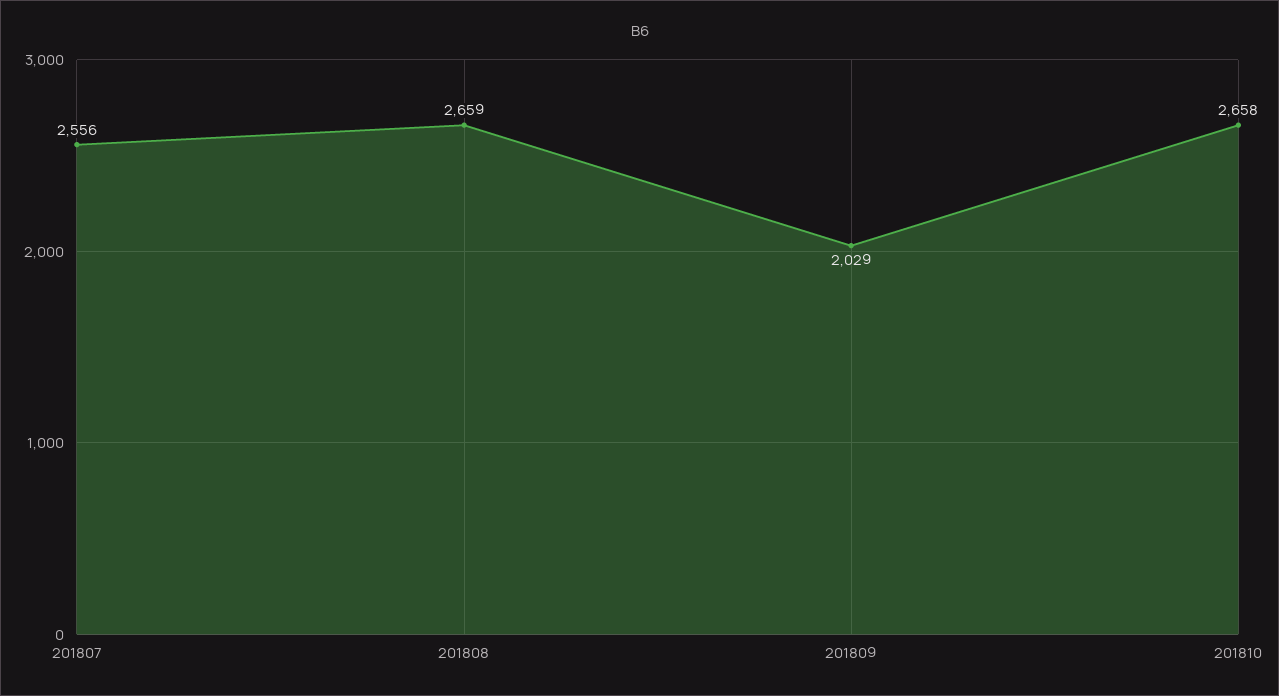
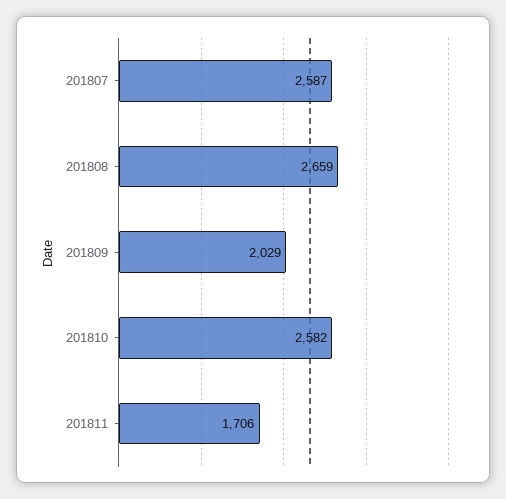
201807: 2556 -> 2587
201810: 2658 -> 2582
201811: none -> 1706

